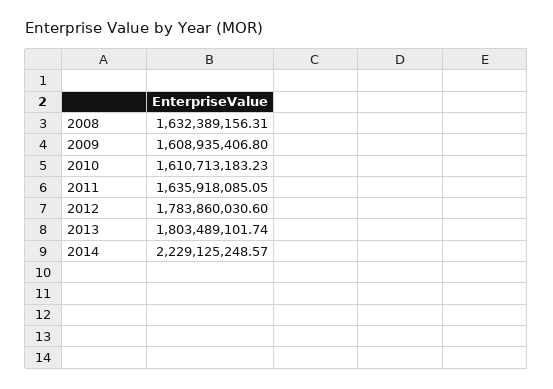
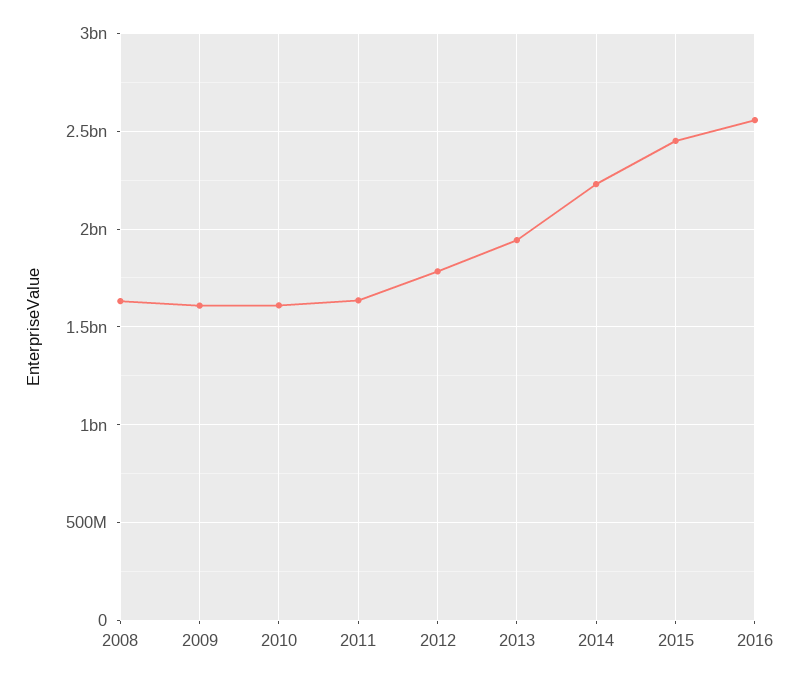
2013: 1803489101.74 -> 1950000000
2015: none -> 2450000000
2016: none -> 2550000000

